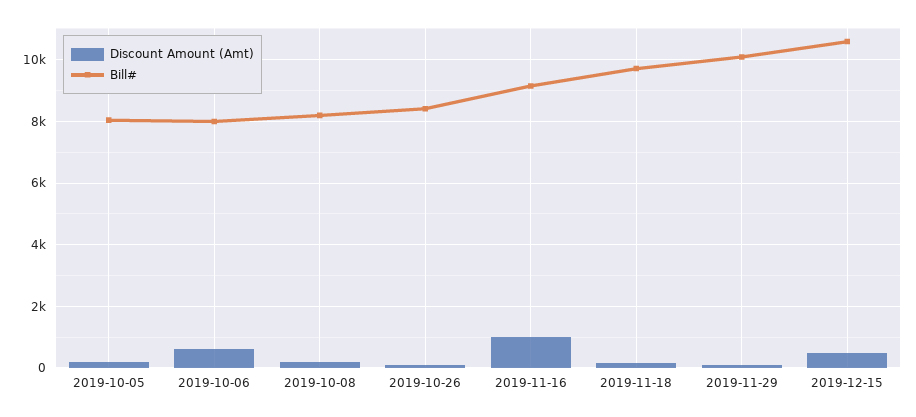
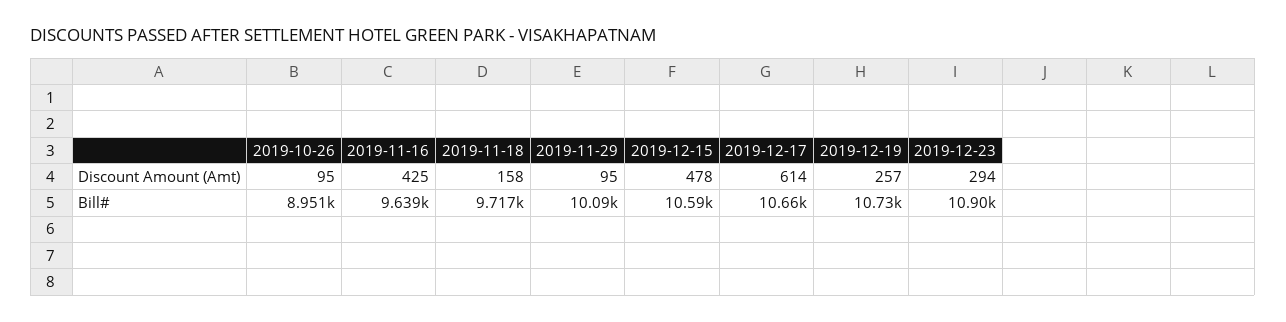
Discount Amount (Amt), 2019-10-05: 200 -> none
Bill#, 2019-10-05: 8000 -> none
Discount Amount (Amt), 2019-10-06: 600 -> none
Bill#, 2019-10-06: 8000 -> none
Discount Amount (Amt), 2019-10-08: 200 -> none
Bill#, 2019-10-08: 8200 -> none
Bill#, 2019-10-26: 8400 -> 8951
Discount Amount (Amt), 2019-11-16: 1000 -> 425
Bill#, 2019-11-16: 9200 -> 9639
Discount Amount (Amt), 2019-12-17: none -> 614
Discount Amount (Amt), 2019-12-19: none -> 257
Discount Amount (Amt), 2019-12-23: none -> 294
Bill#, 2019-12-17: none -> 10660
Bill#, 2019-12-19: none -> 10730
Bill#, 2019-12-23: none -> 10900

